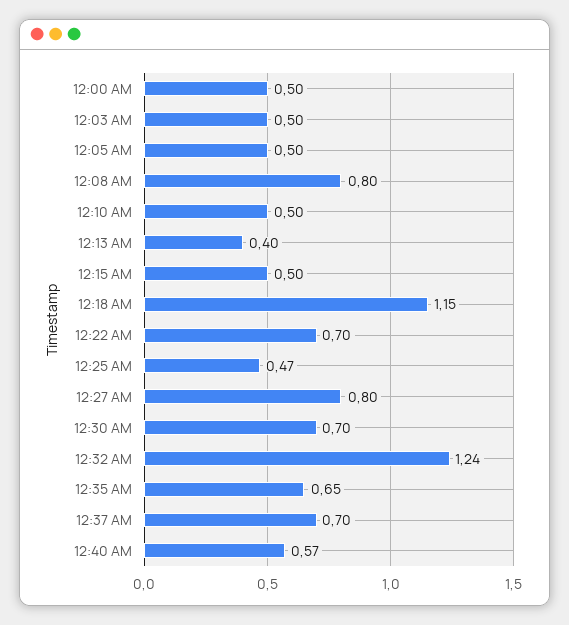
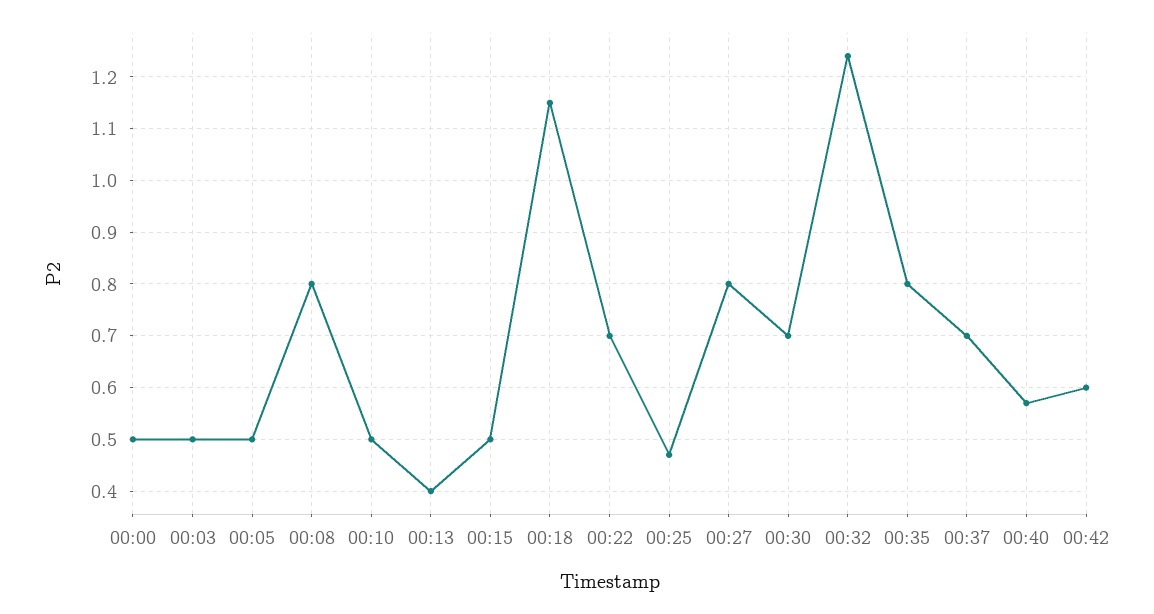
12:35 AM: 0.65 -> 0.8
00:42: none -> 0.6

